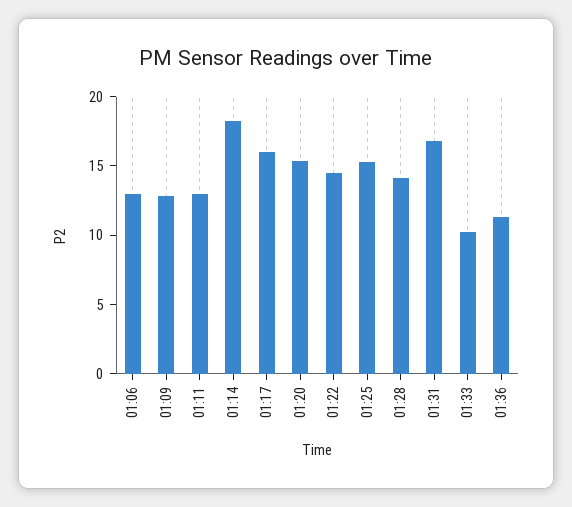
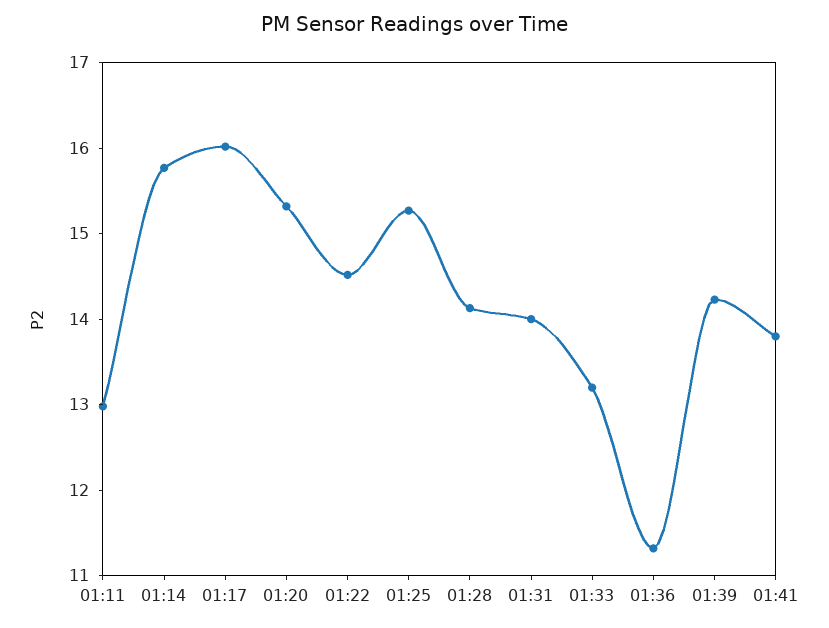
01:06: 13 -> none
01:09: 13 -> none
01:14: 18 -> 15.8
01:31: 17 -> 14
01:33: 10 -> 13.2
01:39: none -> 14.2
01:41: none -> 13.8

